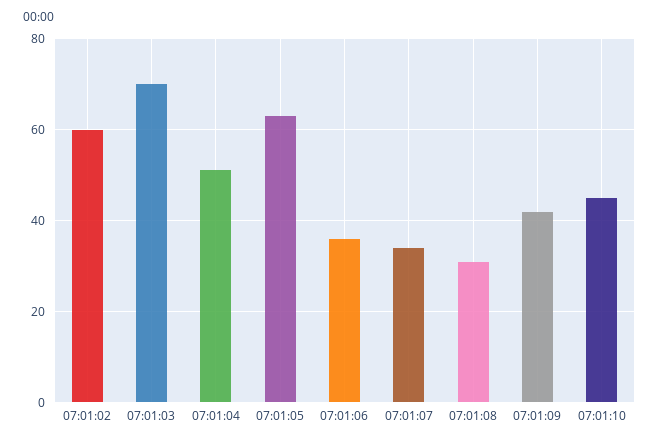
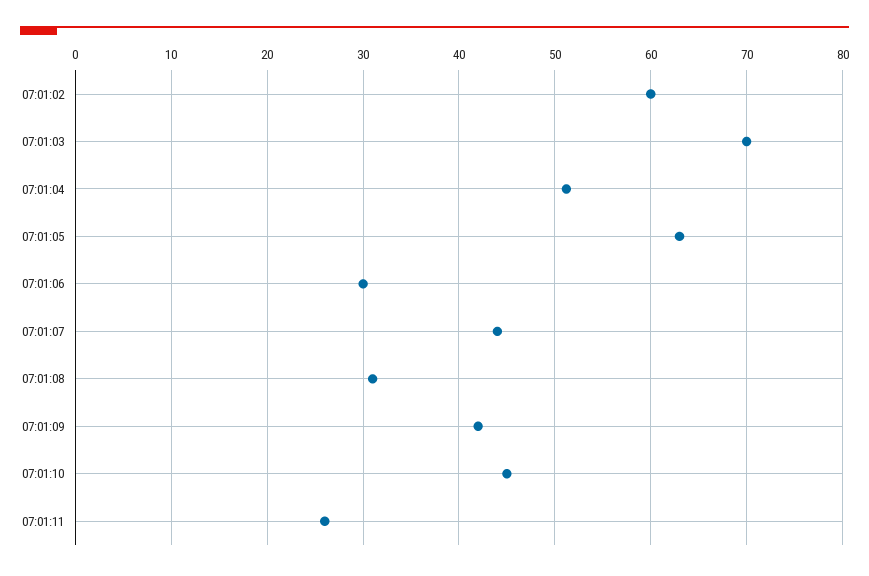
07:01:06: 36 -> 30
07:01:07: 34 -> 44
07:01:11: none -> 26

